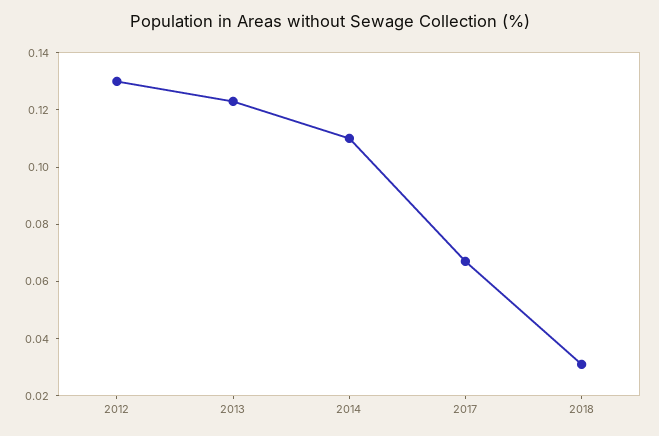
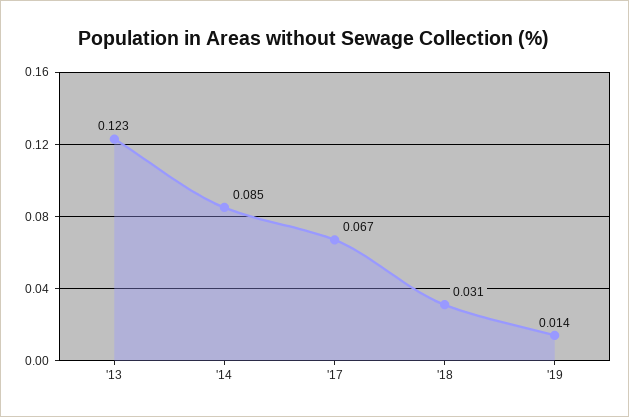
2012: 0.13 -> none
2014: 0.11 -> 0.085
'19: none -> 0.014

